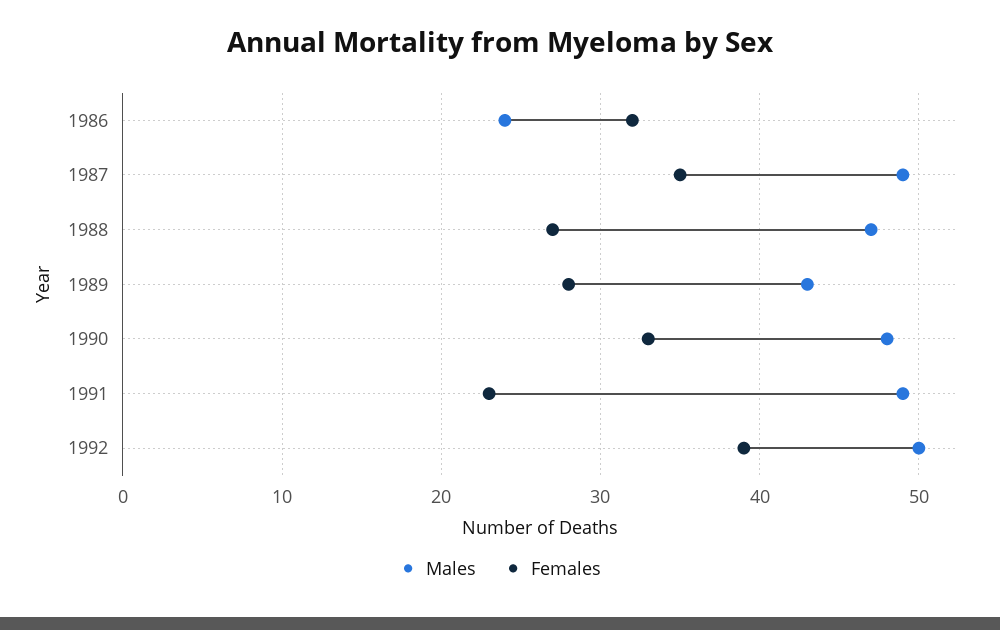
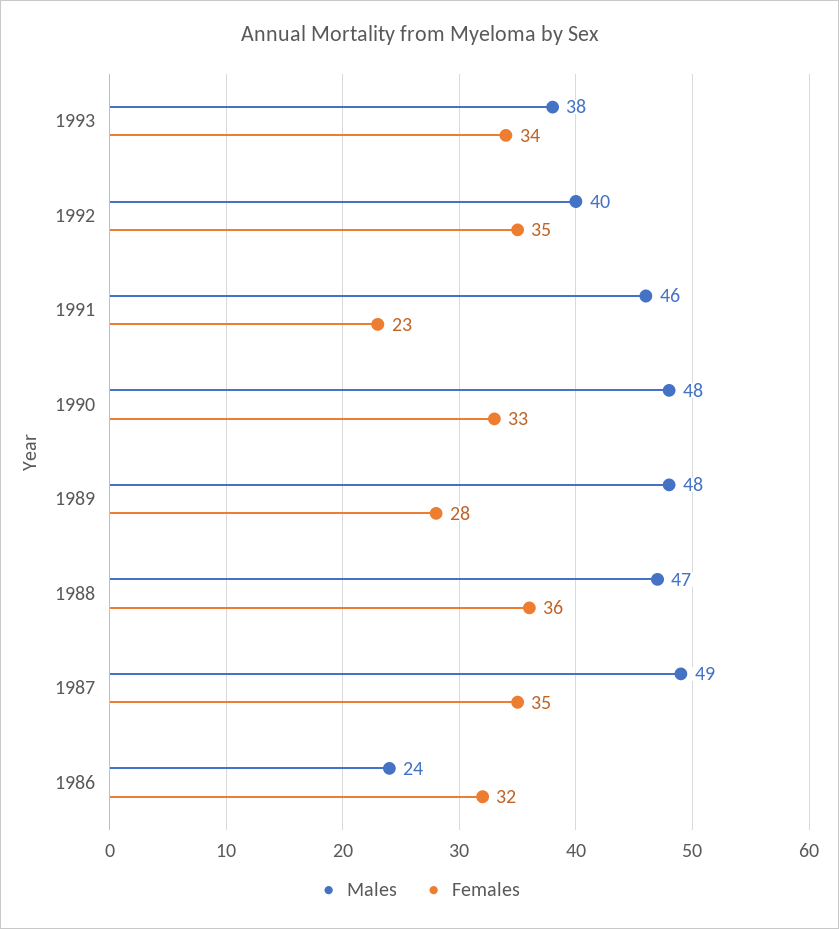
Females, 1988: 27 -> 36
Males, 1989: 43 -> 48
Males, 1991: 49 -> 46
Males, 1992: 50 -> 40
Females, 1992: 39 -> 35
Males, 1993: none -> 38
Females, 1993: none -> 34

